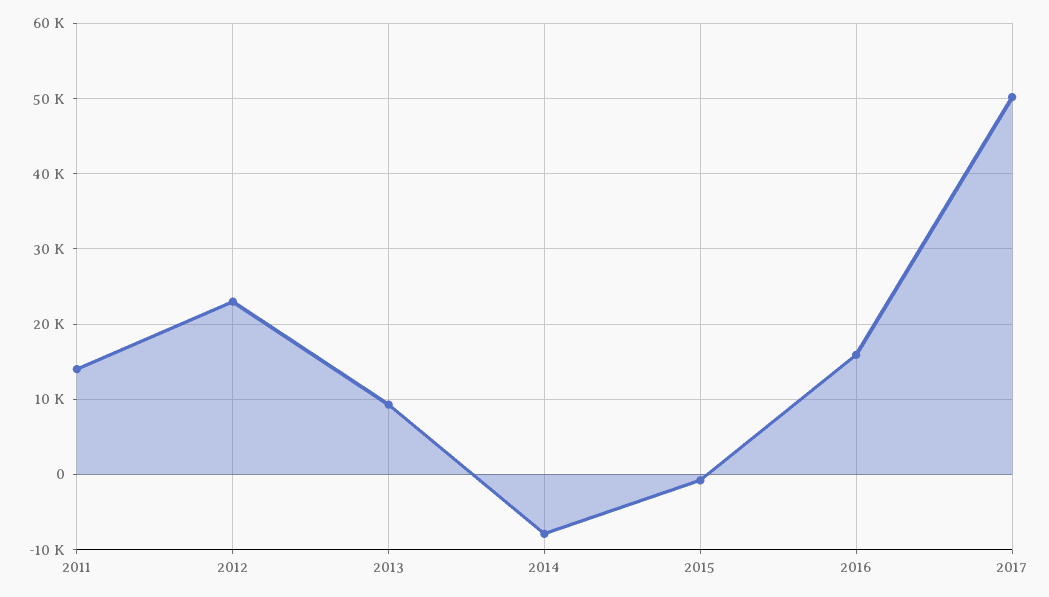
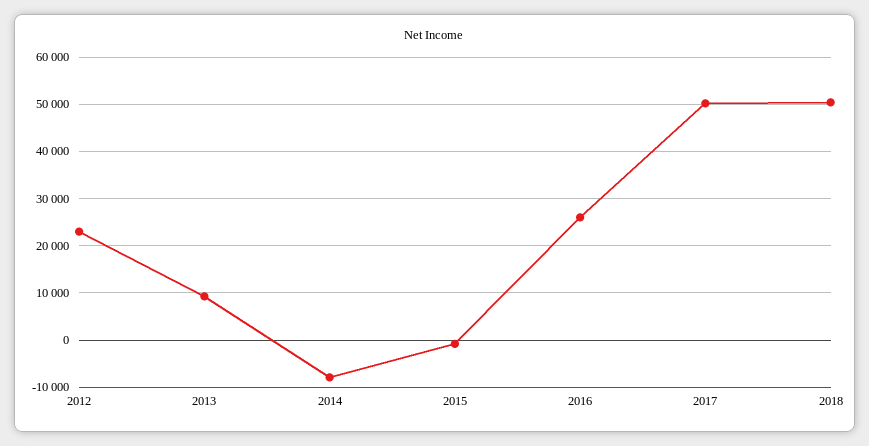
2011: 14000 -> none
2016: 16000 -> 26000
2018: none -> 50000

